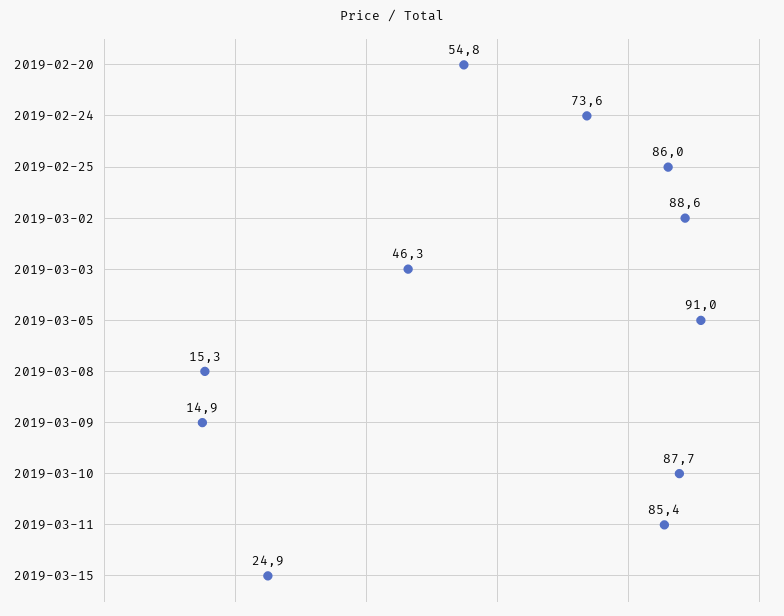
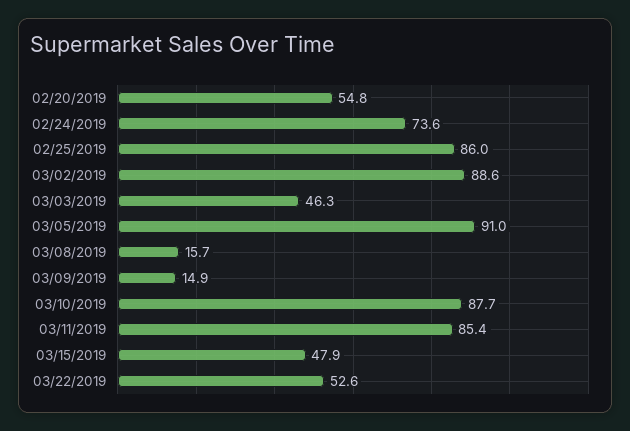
2019-03-08: 15.3 -> 15.7
2019-03-15: 24.9 -> 47.9
03/22/2019: none -> 52.6

